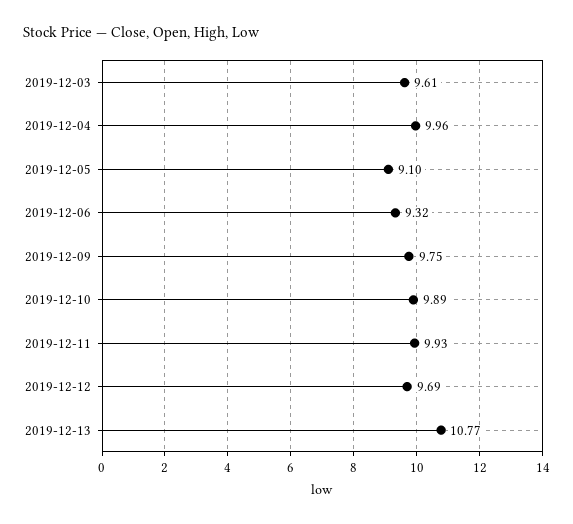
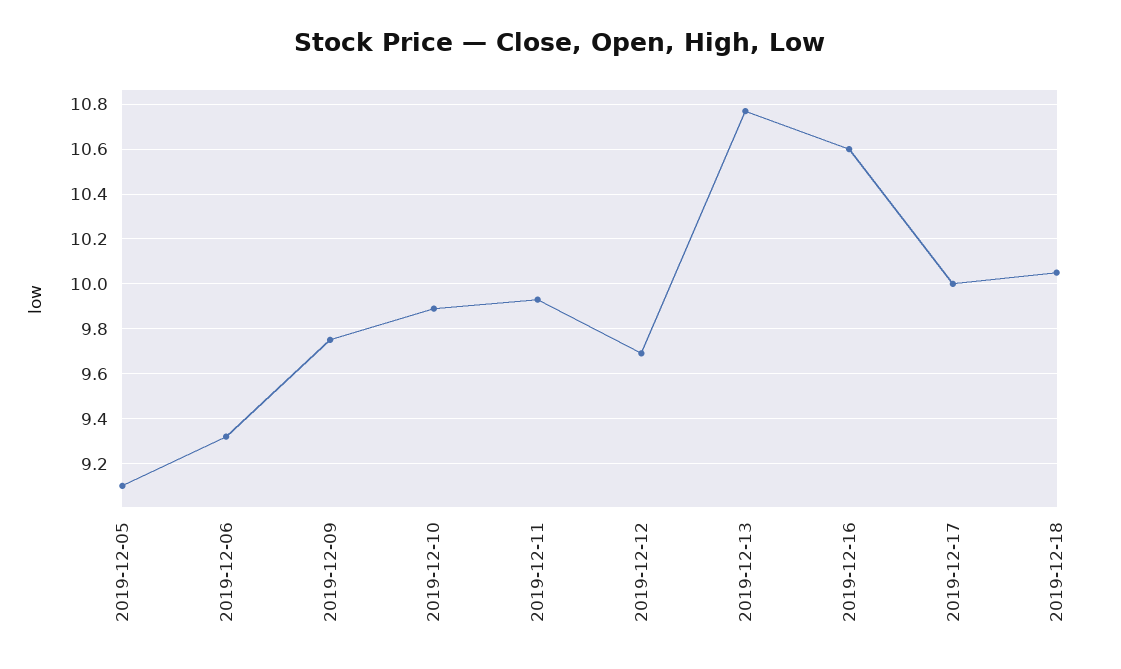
2019-12-03: 9.61 -> none
2019-12-04: 9.96 -> none
2019-12-16: none -> 10.6
2019-12-17: none -> 10
2019-12-18: none -> 10.05

